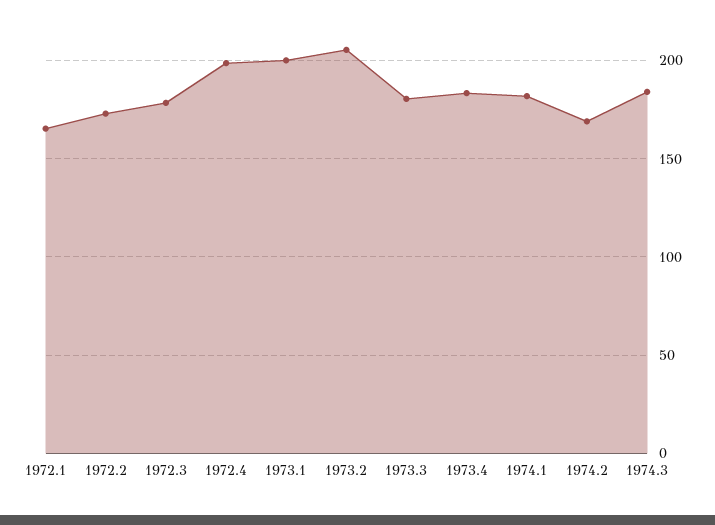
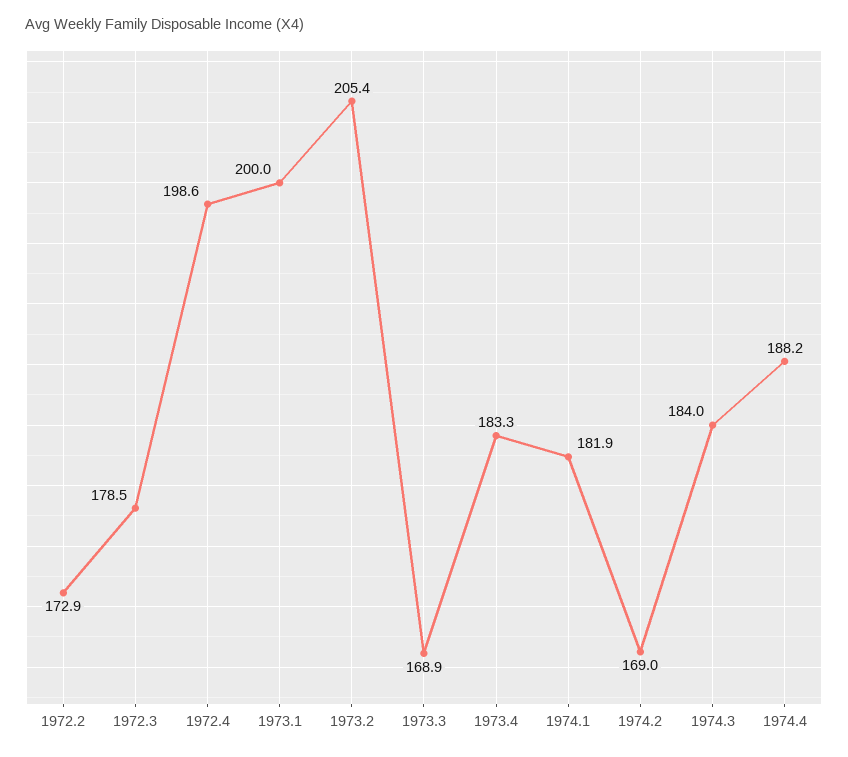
1972.1: 165 -> none
1973.3: 180 -> 168.9
1974.4: none -> 188.2

